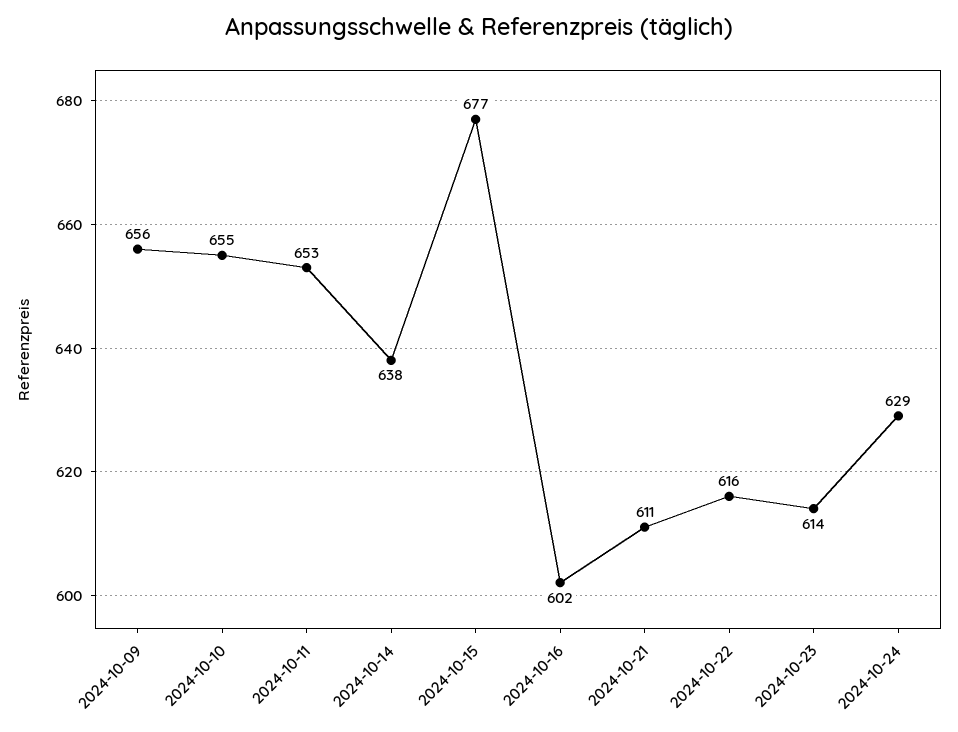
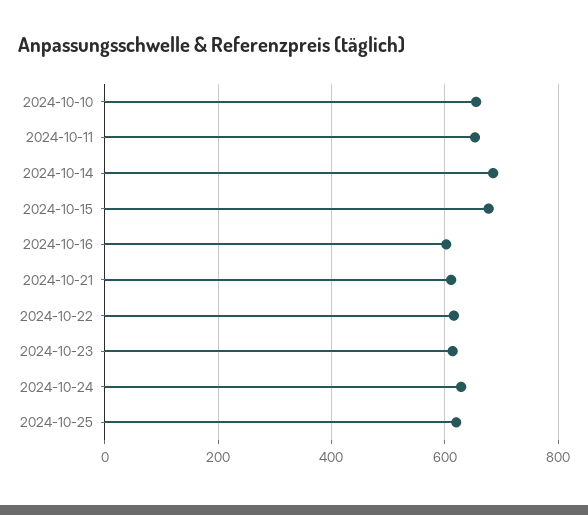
2024-10-09: 656 -> none
2024-10-14: 638 -> 680
2024-10-25: none -> 620

